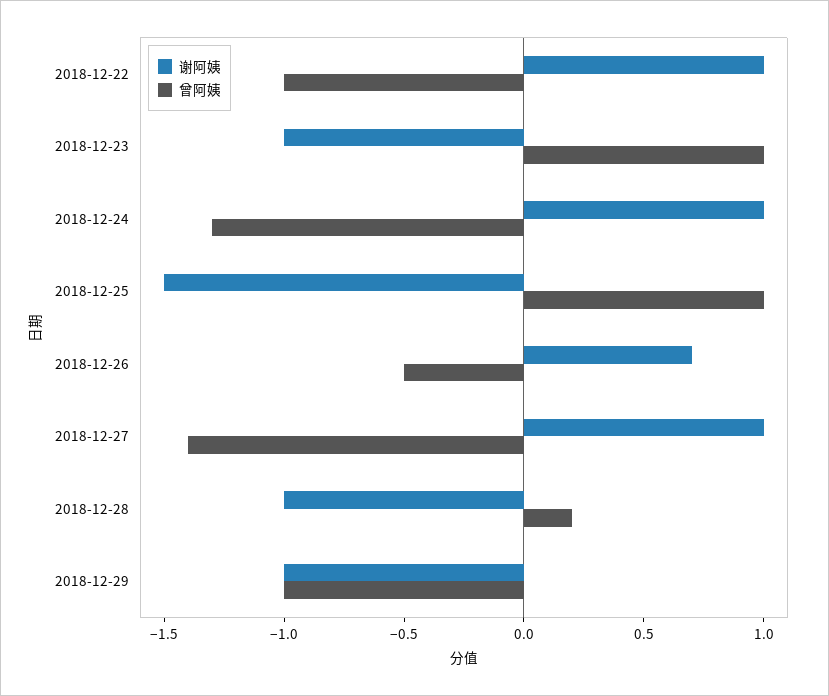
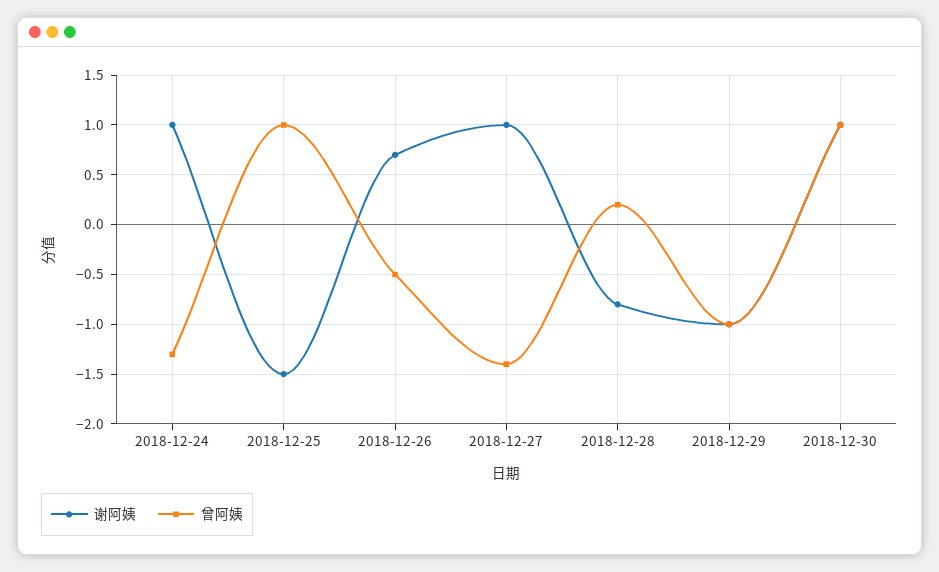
谢阿姨, 2018-12-22: 1 -> none
曾阿姨, 2018-12-22: -1 -> none
谢阿姨, 2018-12-23: -1 -> none
曾阿姨, 2018-12-23: 1 -> none
谢阿姨, 2018-12-28: -1 -> -0.8
谢阿姨, 2018-12-30: none -> 1
曾阿姨, 2018-12-30: none -> 1

